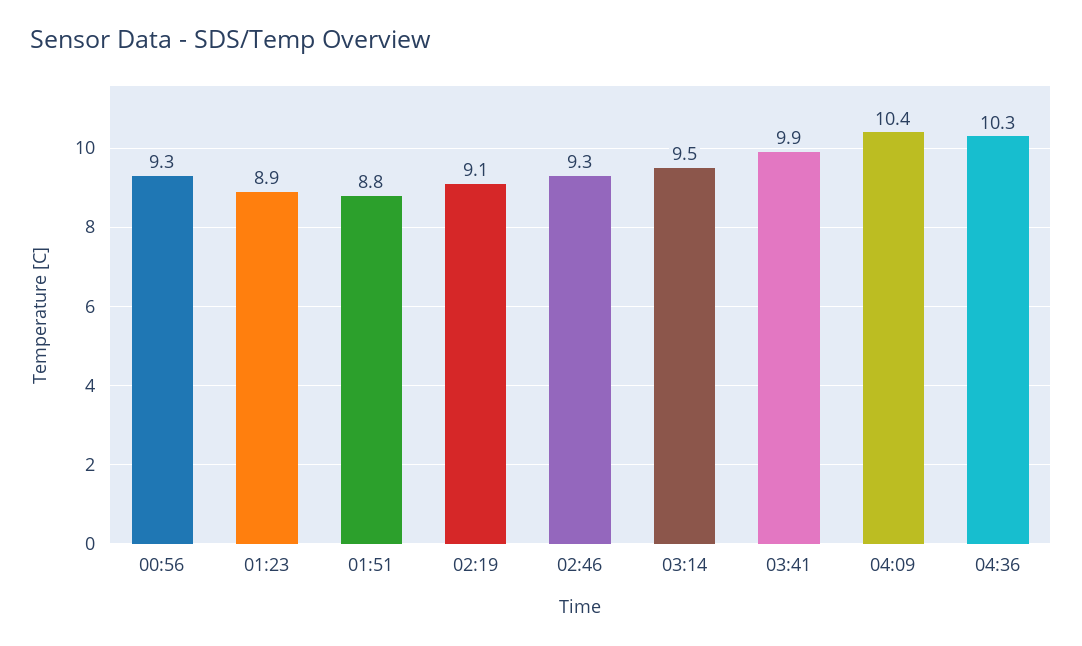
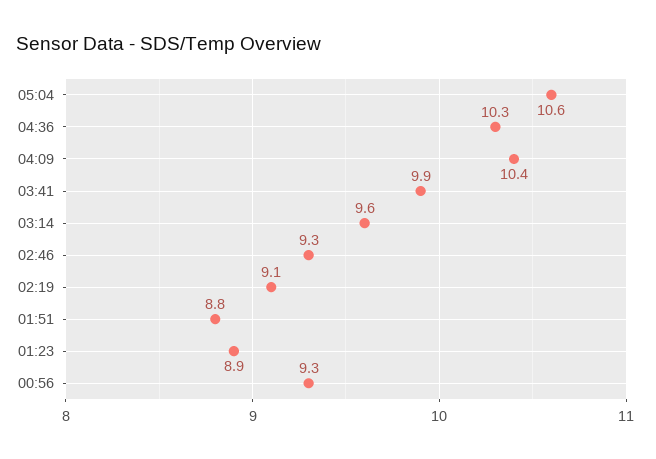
03:14: 9.5 -> 9.6
05:04: none -> 10.6

